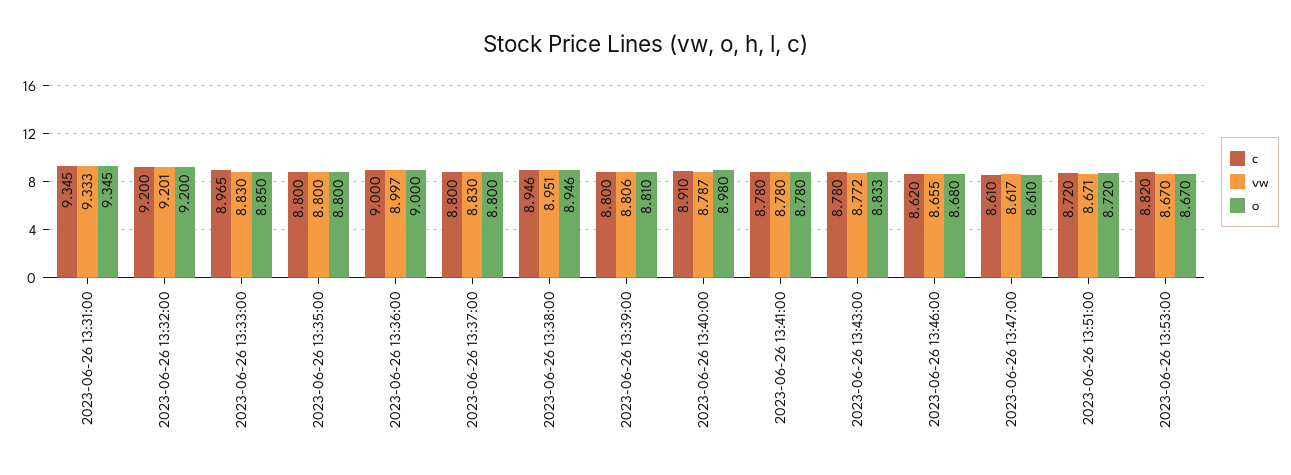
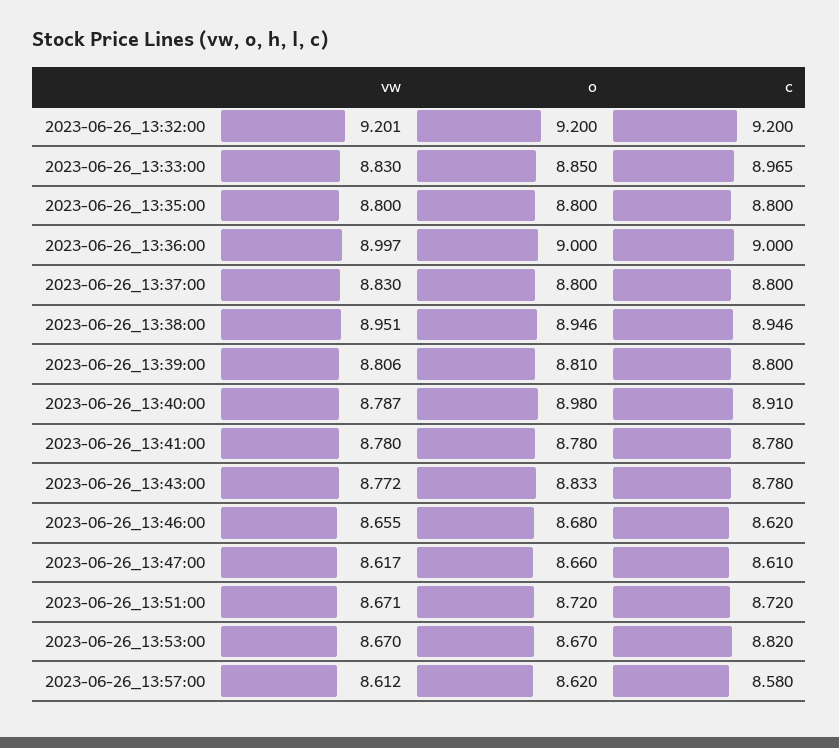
c, 2023-06-26 13:31:00: 9.345 -> none
vw, 2023-06-26 13:31:00: 9.333 -> none
o, 2023-06-26 13:31:00: 9.345 -> none
o, 2023-06-26 13:47:00: 8.61 -> 8.66
vw, 2023-06-26_13:57:00: none -> 8.612
o, 2023-06-26_13:57:00: none -> 8.62
c, 2023-06-26_13:57:00: none -> 8.58

